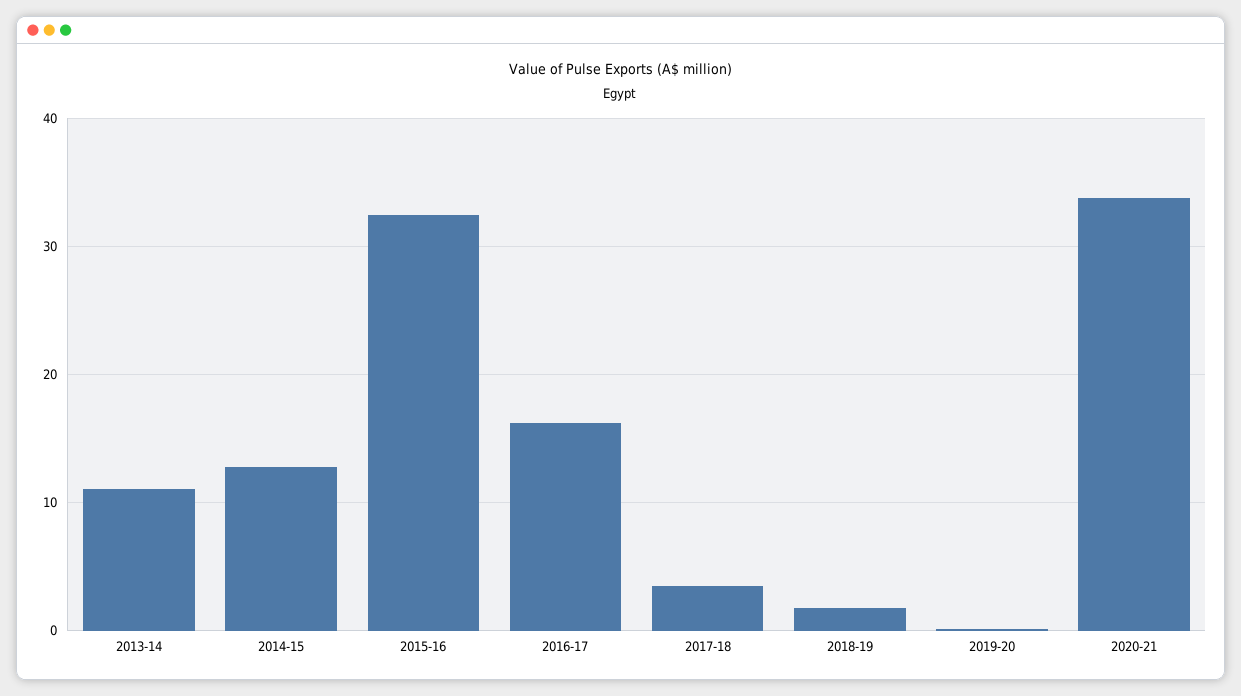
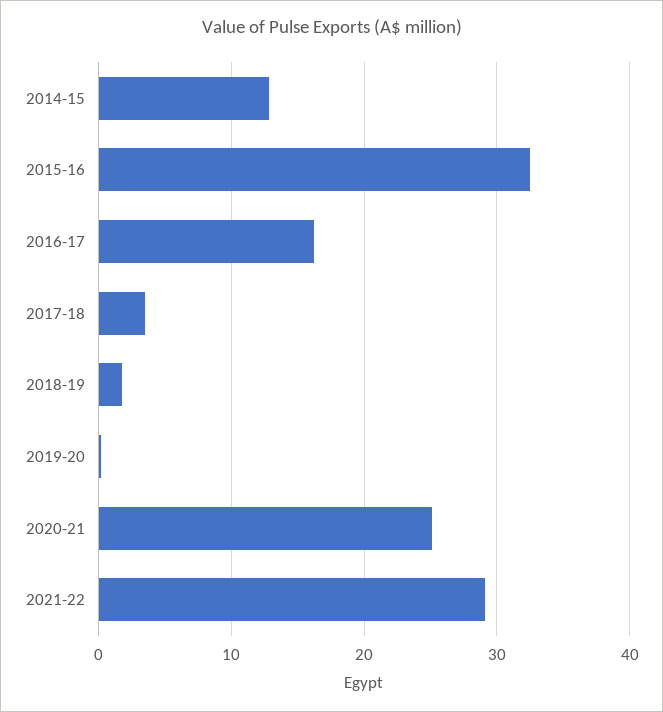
2013-14: 11 -> none
2020-21: 34 -> 25
2021-22: none -> 29

